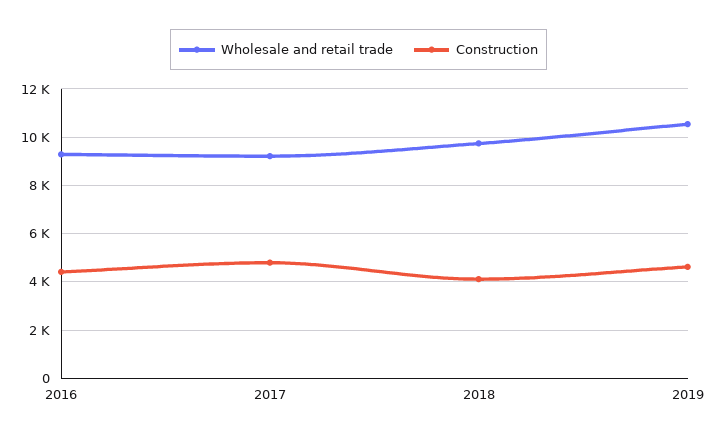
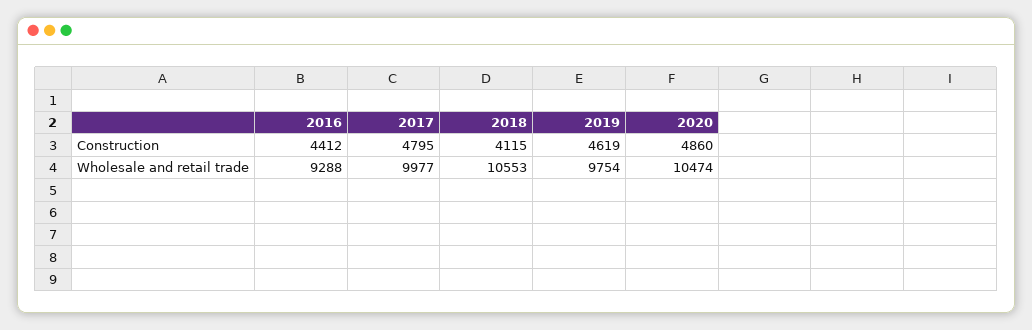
Wholesale and retail trade, 2017: 9250 -> 9977
Wholesale and retail trade, 2018: 9750 -> 10553
Wholesale and retail trade, 2019: 10500 -> 9754
Construction, 2020: none -> 4860
Wholesale and retail trade, 2020: none -> 10474

